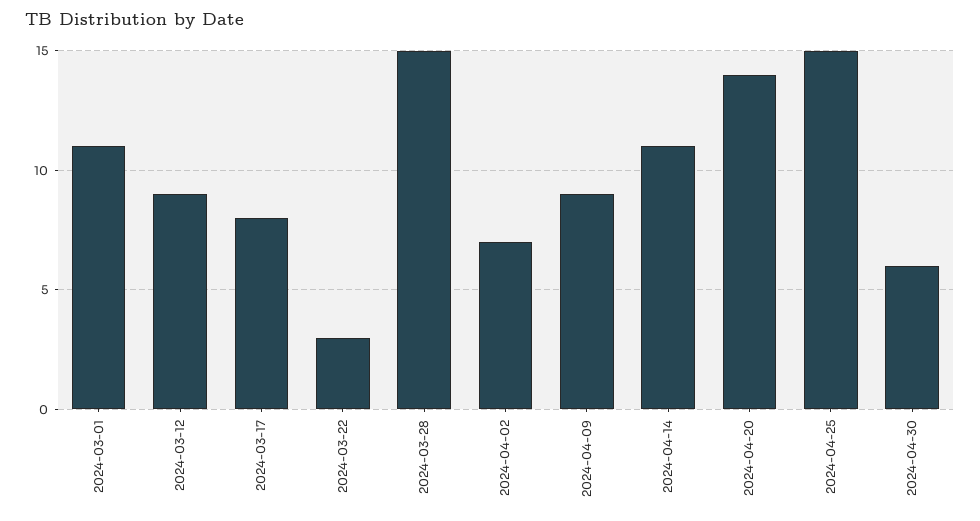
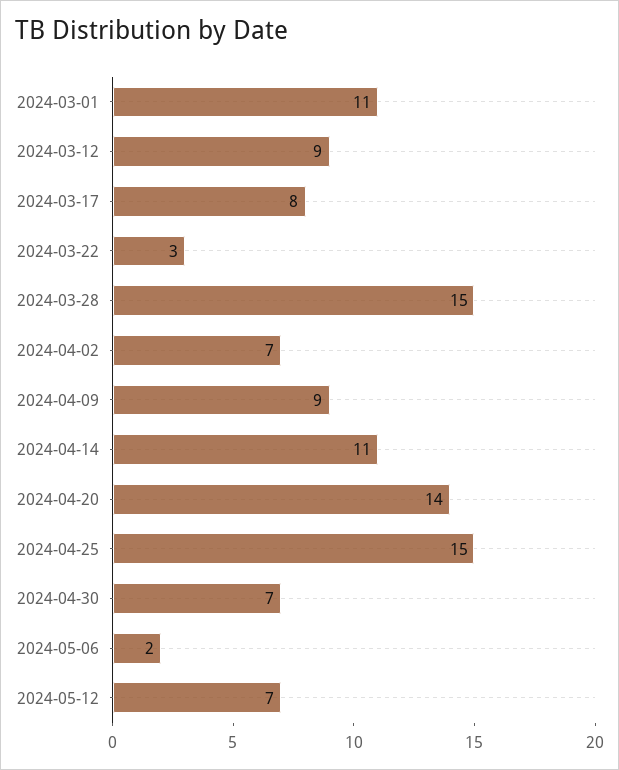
2024-04-30: 6 -> 7
2024-05-06: none -> 2
2024-05-12: none -> 7

